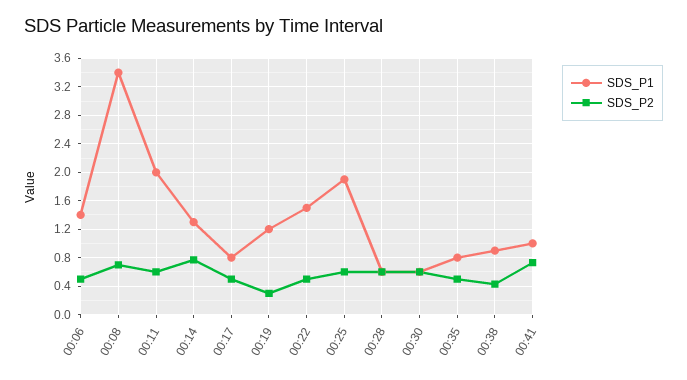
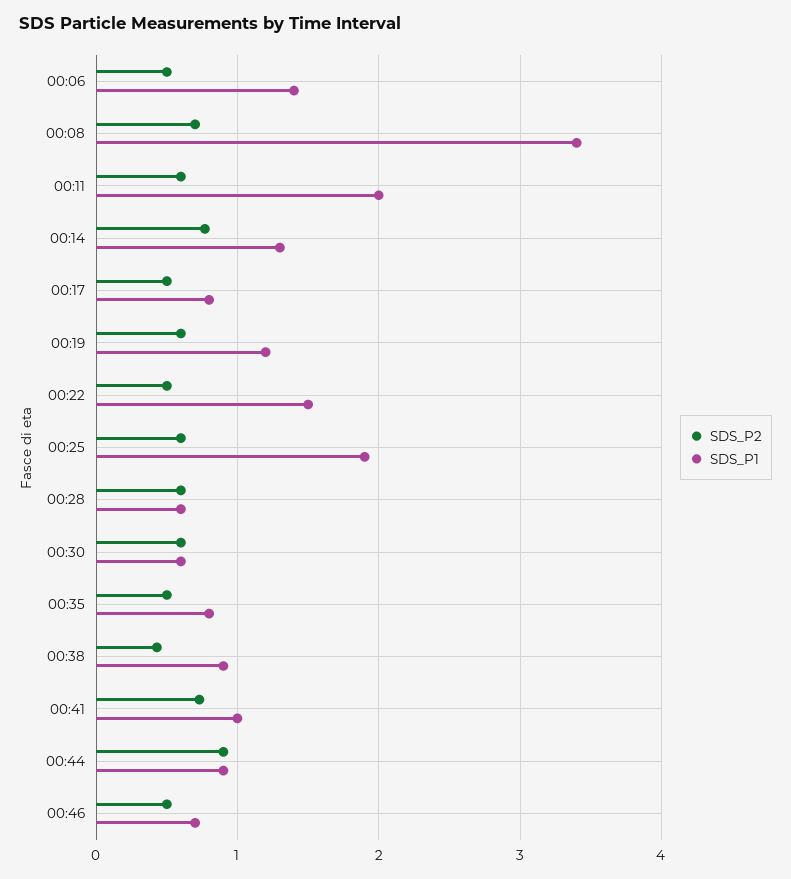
SDS_P2, 00:19: 0.3 -> 0.6
SDS_P2, 00:44: none -> 0.9
SDS_P1, 00:44: none -> 0.9
SDS_P2, 00:46: none -> 0.5
SDS_P1, 00:46: none -> 0.7

